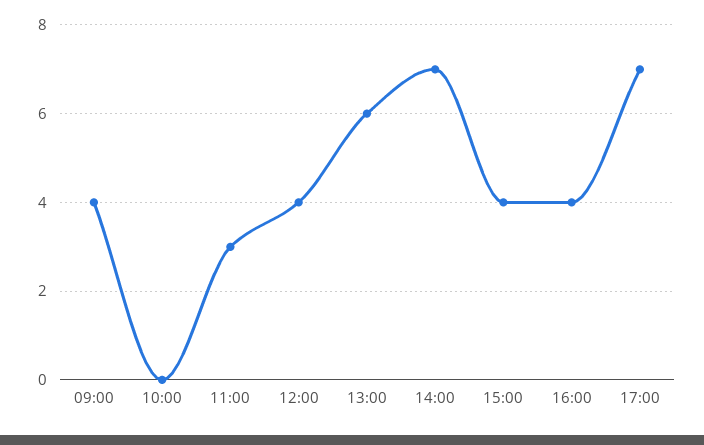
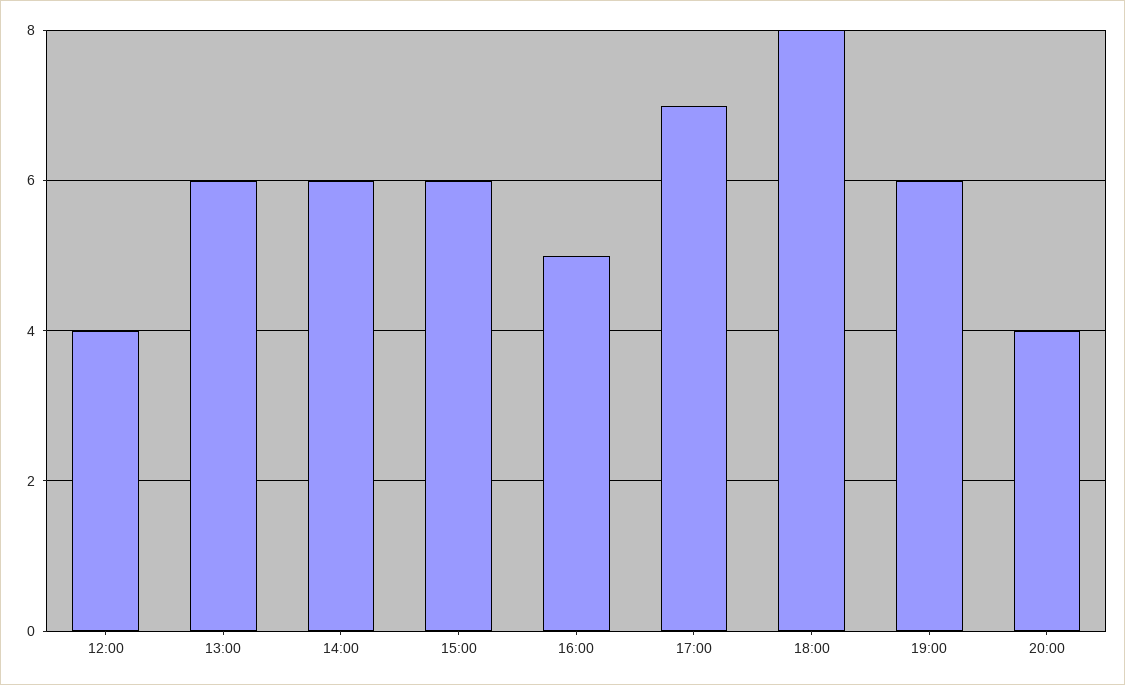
09:00: 4 -> none
10:00: 0 -> none
11:00: 3 -> none
14:00: 7 -> 6
15:00: 4 -> 6
16:00: 4 -> 5
18:00: none -> 8
19:00: none -> 6
20:00: none -> 4

